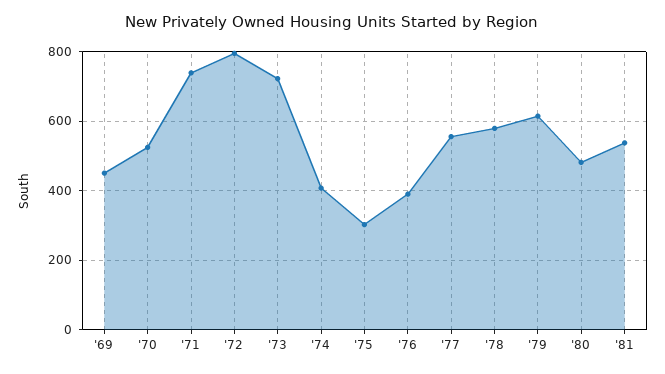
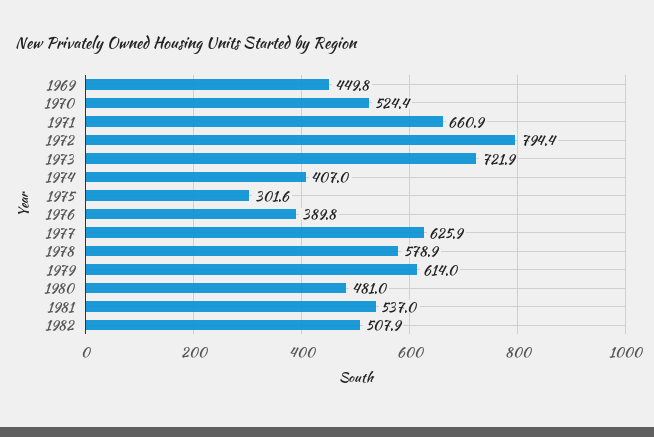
'71: 740 -> 660.9
'77: 560 -> 625.9
1982: none -> 507.9

